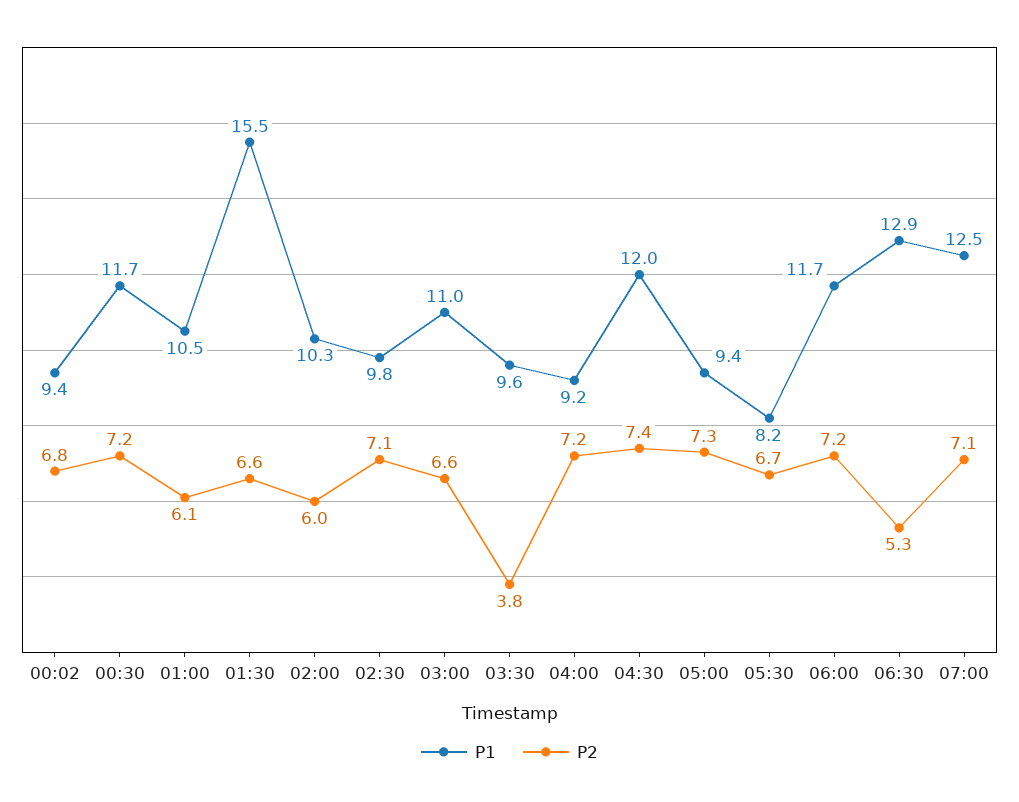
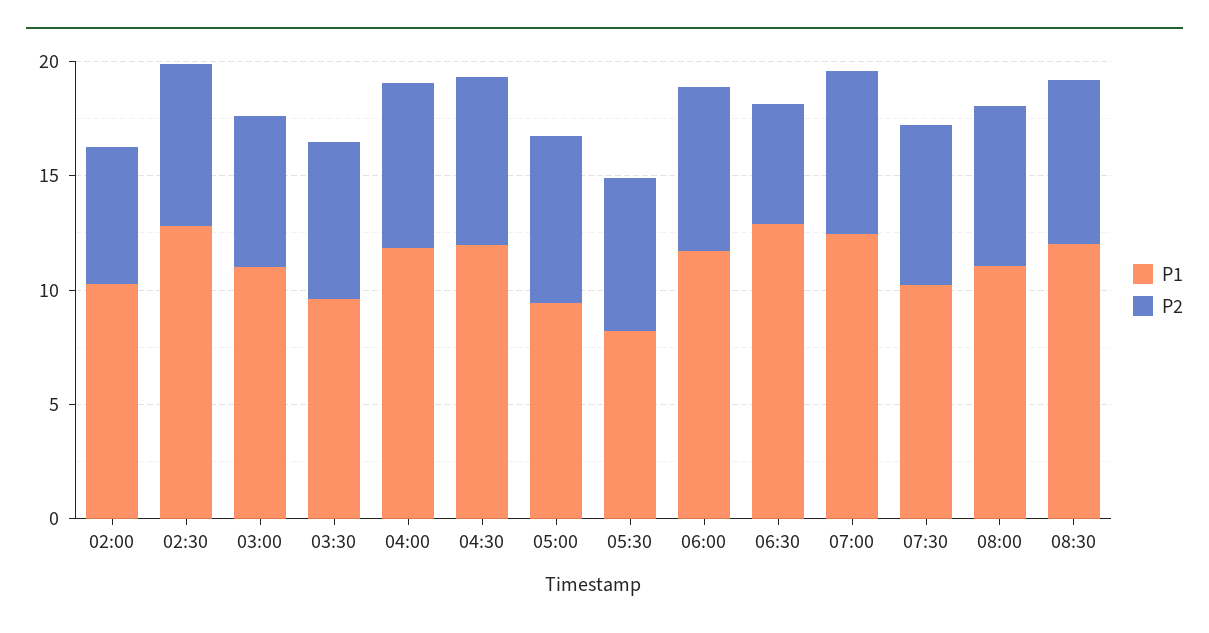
P1, 00:02: 9.4 -> none
P2, 00:02: 6.8 -> none
P1, 00:30: 11.7 -> none
P2, 00:30: 7.2 -> none
P1, 01:00: 10.5 -> none
P2, 01:00: 6.1 -> none
P1, 01:30: 15.5 -> none
P2, 01:30: 6.6 -> none
P1, 02:30: 9.8 -> 13
P2, 03:30: 3.8 -> 7
P1, 04:00: 9.2 -> 12
P1, 07:30: none -> 10
P2, 07:30: none -> 7
P1, 08:00: none -> 11
P2, 08:00: none -> 7
P1, 08:30: none -> 12
P2, 08:30: none -> 7

